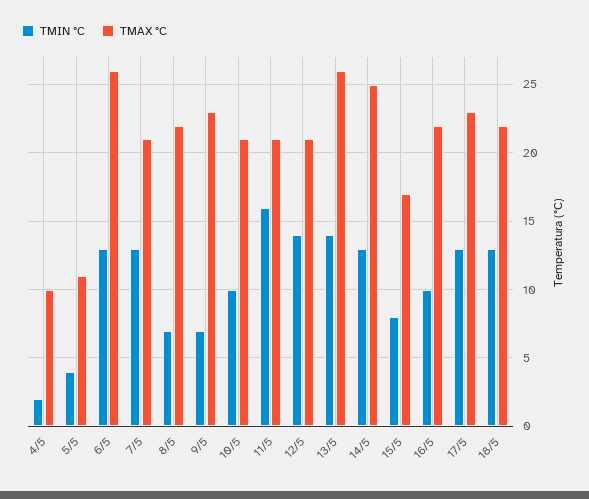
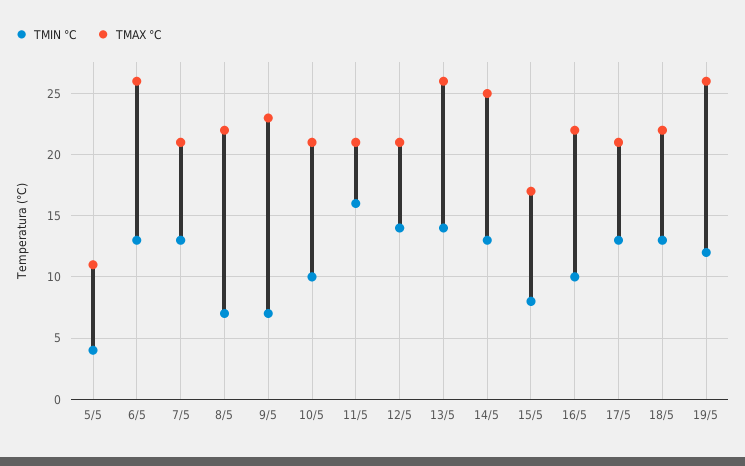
TMIN °C, 4/5: 2 -> none
TMAX °C, 4/5: 10 -> none
TMAX °C, 17/5: 23 -> 21
TMIN °C, 19/5: none -> 12
TMAX °C, 19/5: none -> 26

